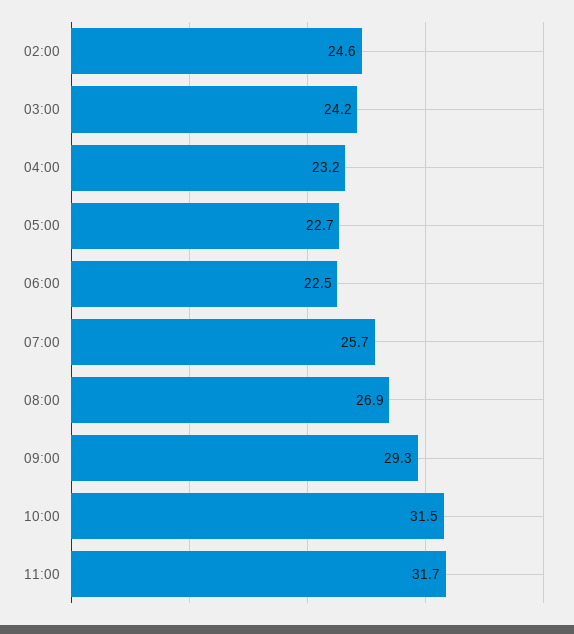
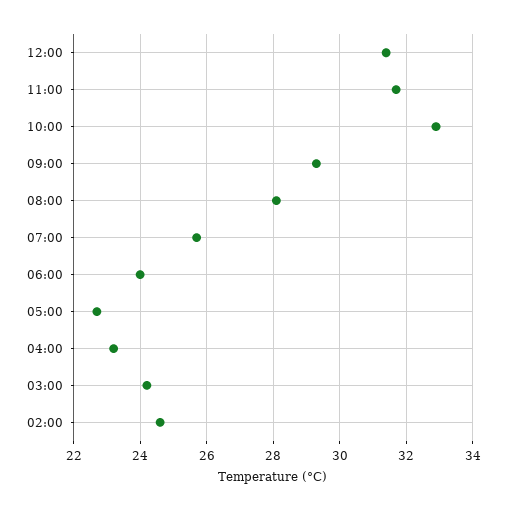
06:00: 22.5 -> 24
08:00: 26.9 -> 28
10:00: 31.5 -> 33
12:00: none -> 31.5

